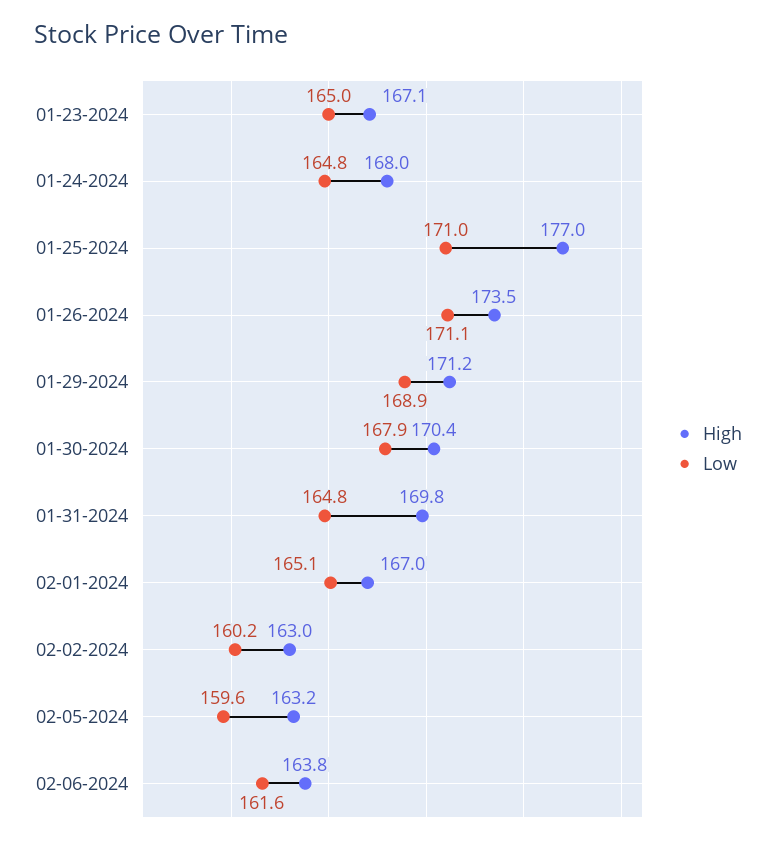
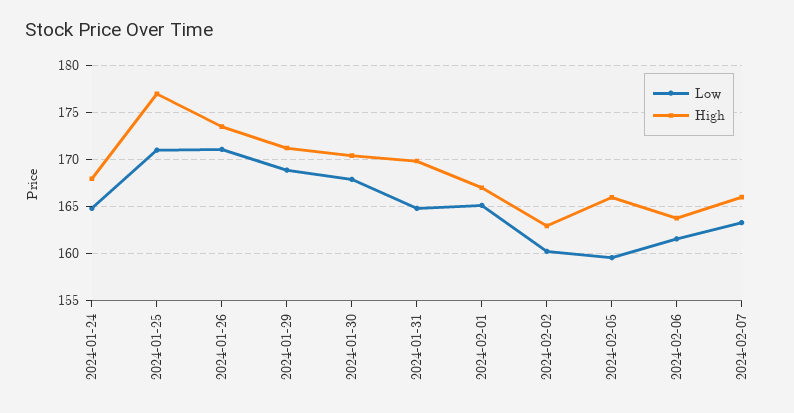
High, 01-23-2024: 167.1 -> none
Low, 01-23-2024: 165 -> none
High, 02-05-2024: 163.2 -> 166
Low, 2024-02-07: none -> 163
High, 2024-02-07: none -> 166

